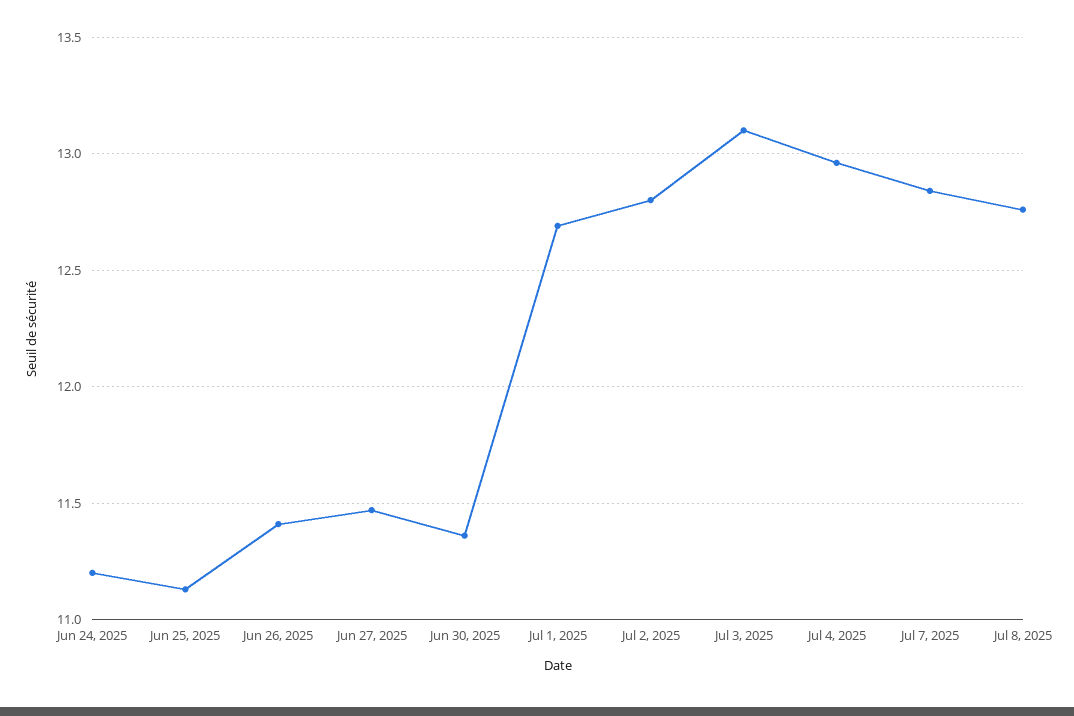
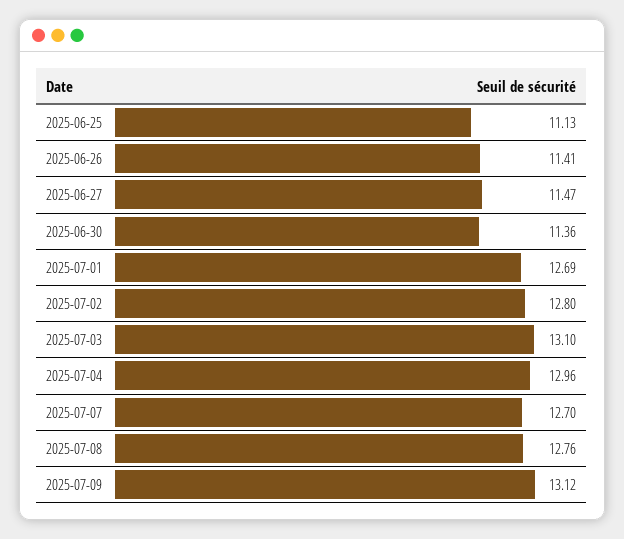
Jun 24, 2025: 11.2 -> none
Jul 7, 2025: 12.85 -> 12.7
2025-07-09: none -> 13.12

